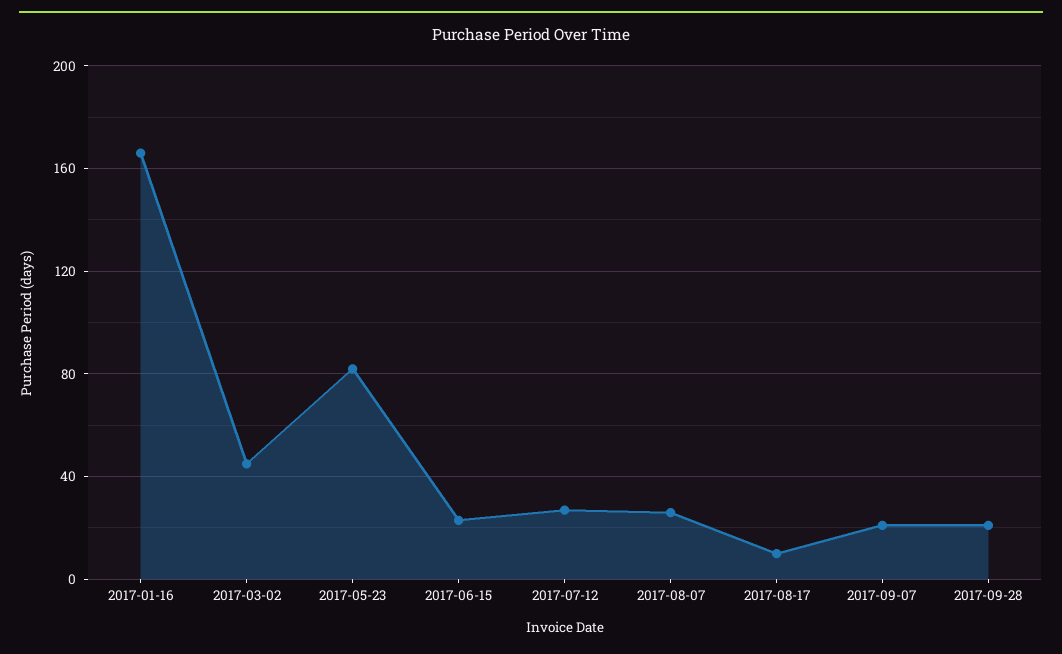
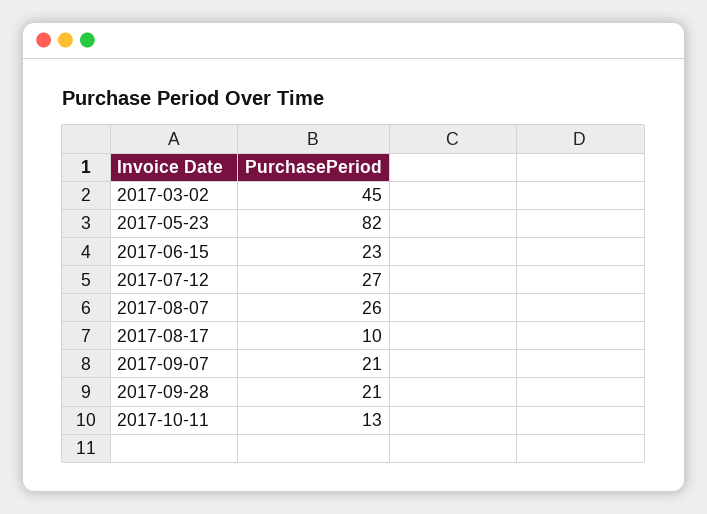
2017-01-16: 165 -> none
2017-10-11: none -> 13

